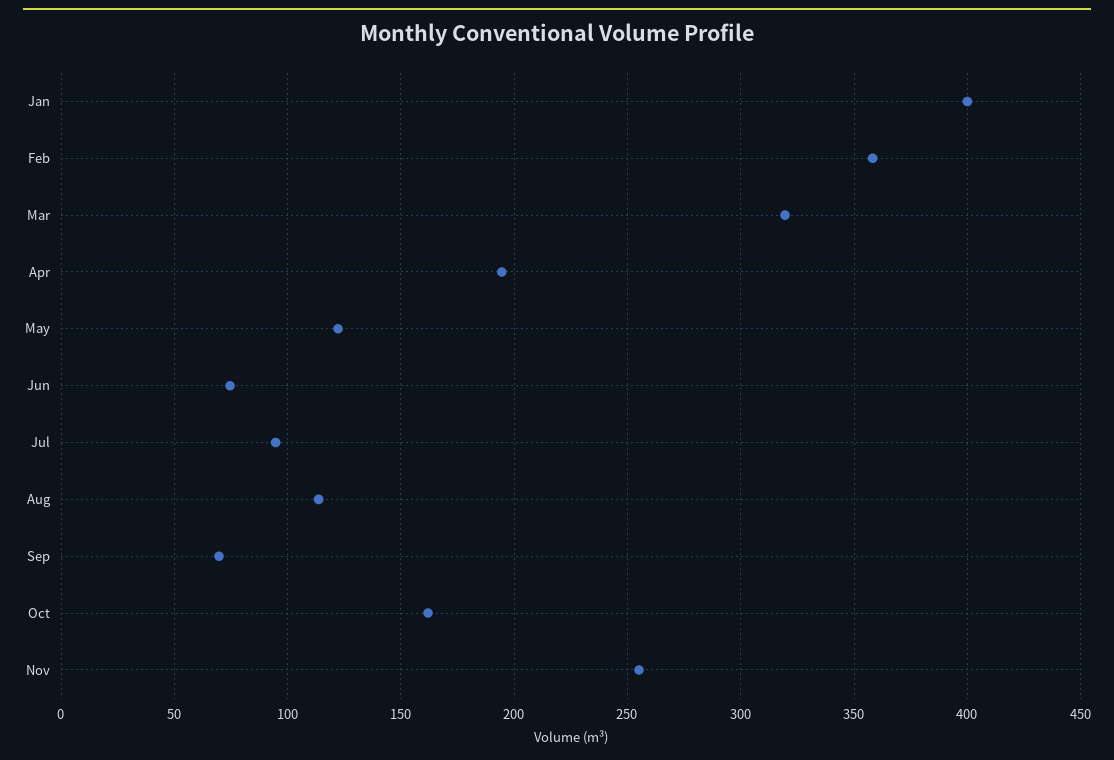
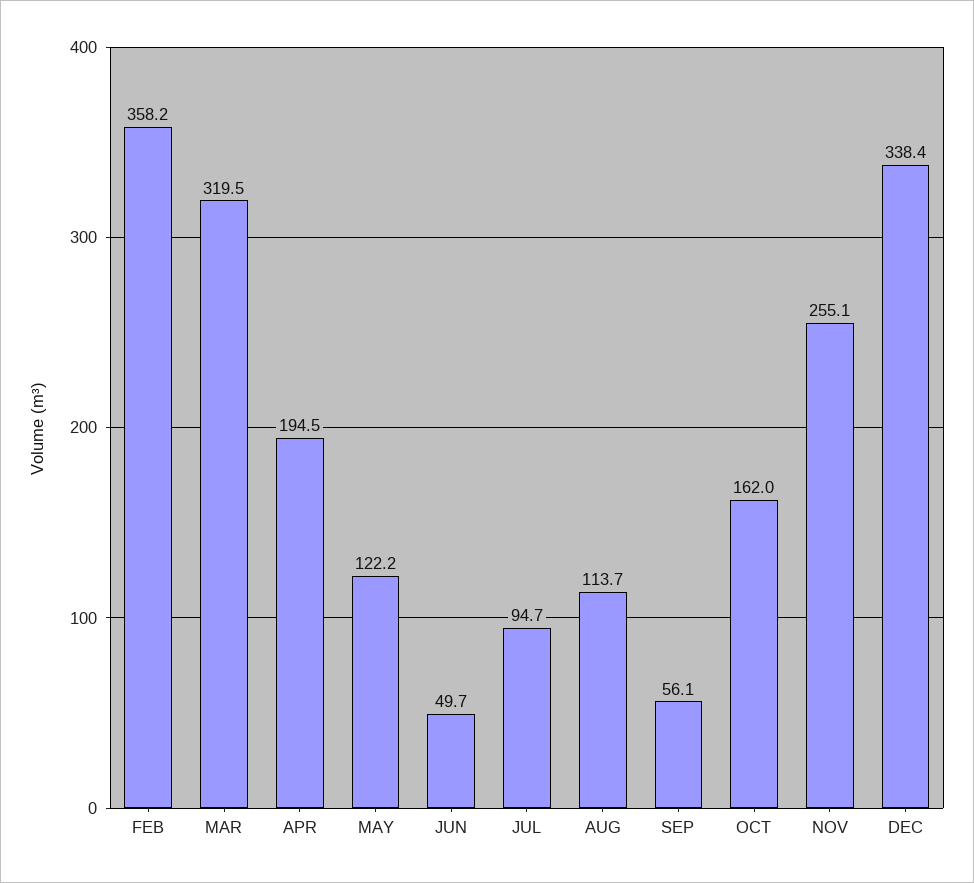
Jan: 400 -> none
Jun: 75 -> 49.7
Sep: 70 -> 56.1
DEC: none -> 338.4

